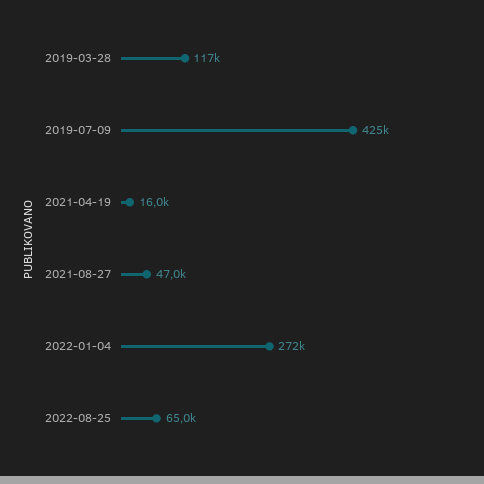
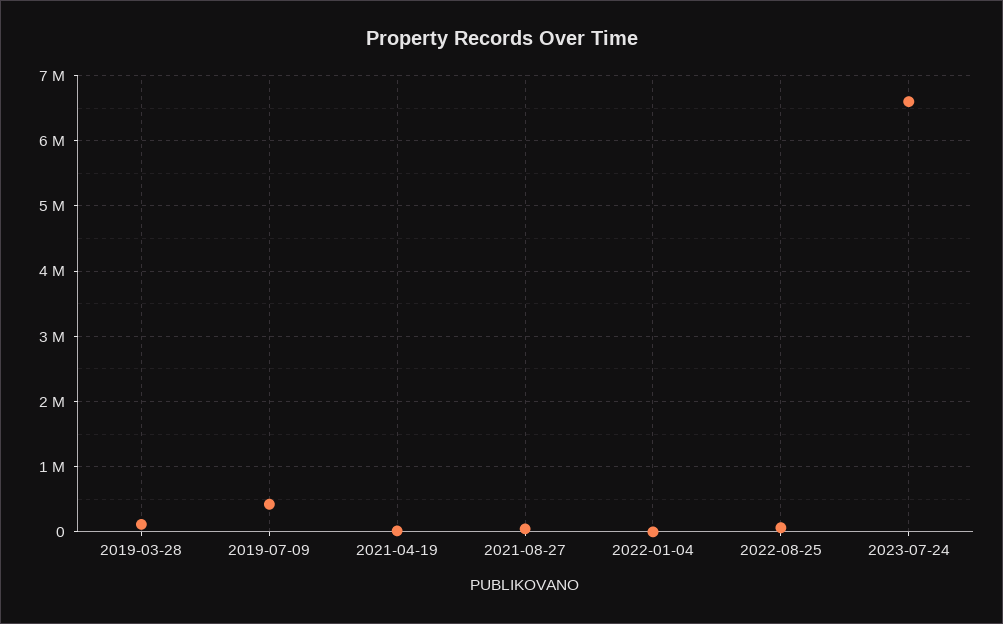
2022-01-04: 272000 -> 0
2023-07-24: none -> 6600000

